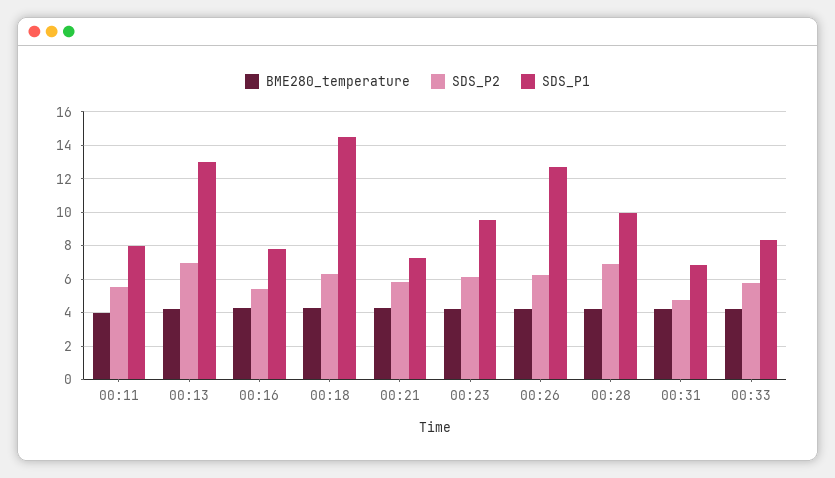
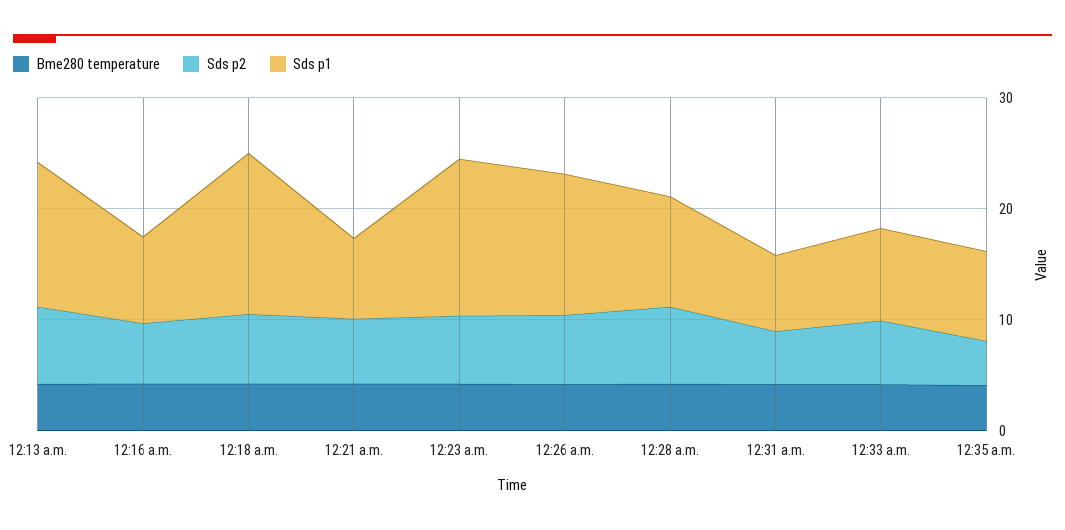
BME280_temperature, 00:11: 4 -> none
SDS_P2, 00:11: 5.5 -> none
SDS_P1, 00:11: 8 -> none
SDS_P1, 00:23: 9.5 -> 14
BME280_temperature, 12:35 a.m.: none -> 4
SDS_P2, 12:35 a.m.: none -> 4
SDS_P1, 12:35 a.m.: none -> 8

